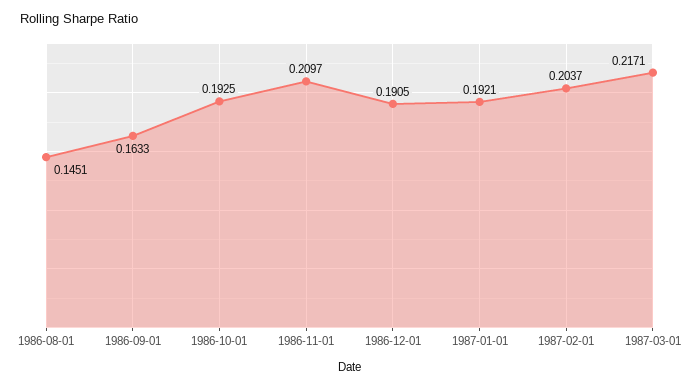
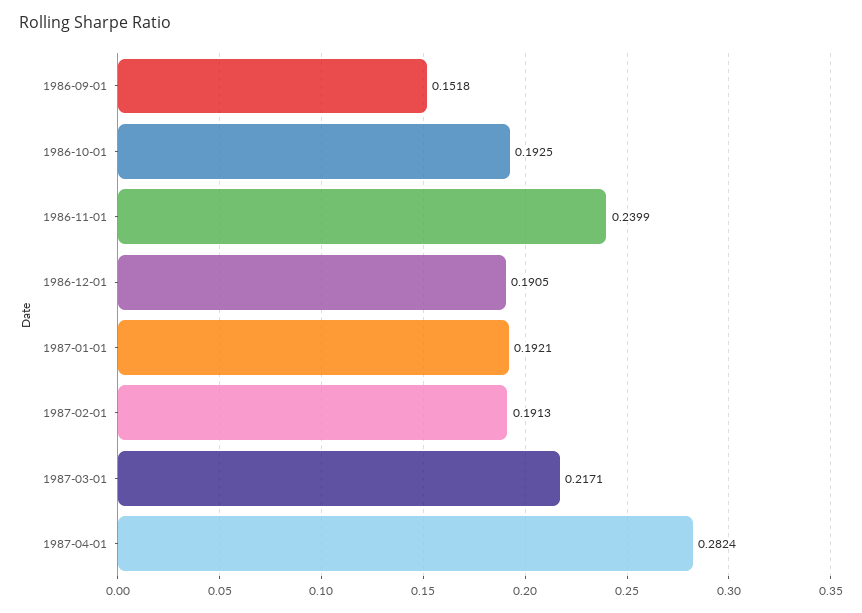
1986-08-01: 0.1451 -> none
1986-09-01: 0.1633 -> 0.1518
1986-11-01: 0.2097 -> 0.2399
1987-02-01: 0.2037 -> 0.1913
1987-04-01: none -> 0.2824

